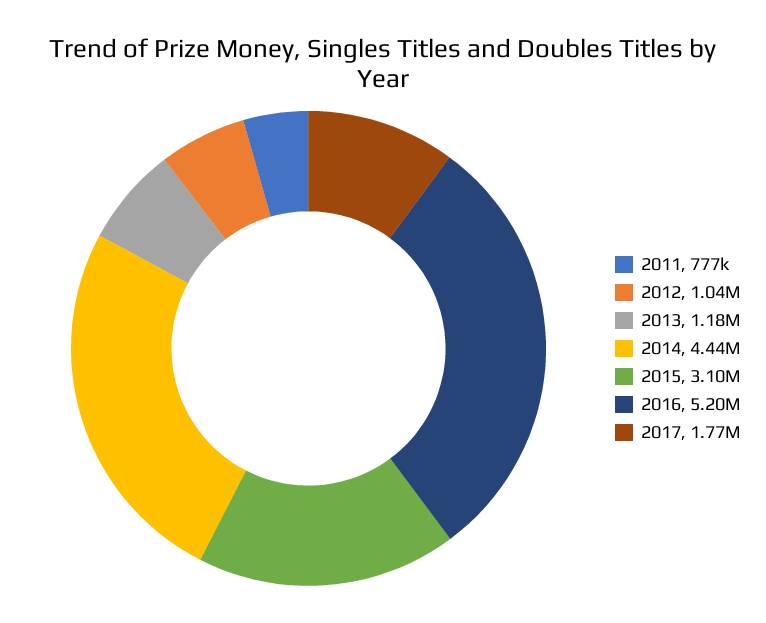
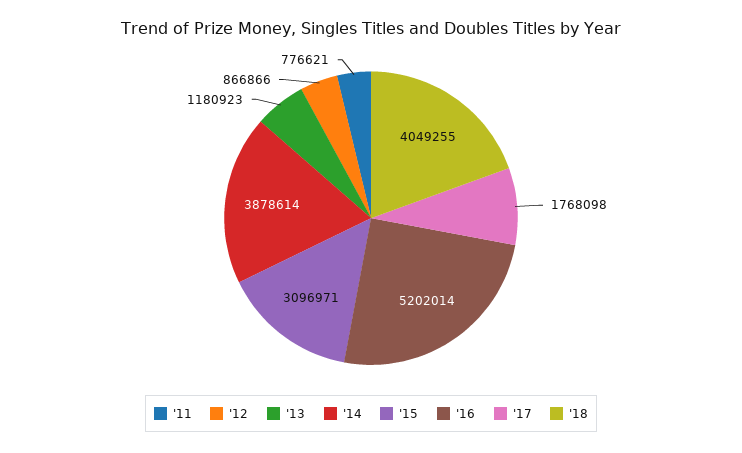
2012: 1040000 -> 866866
2014: 4440000 -> 3878614
'18: none -> 4049255

